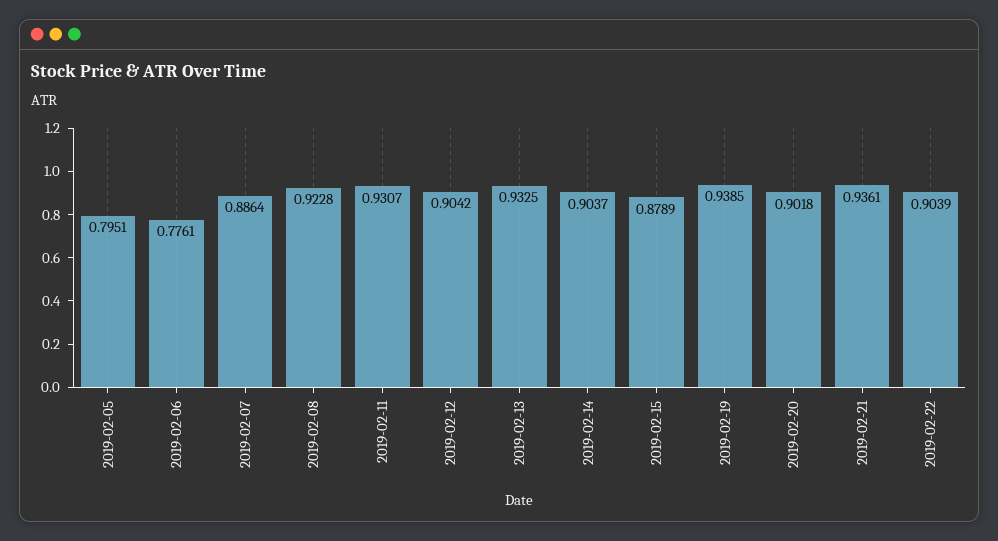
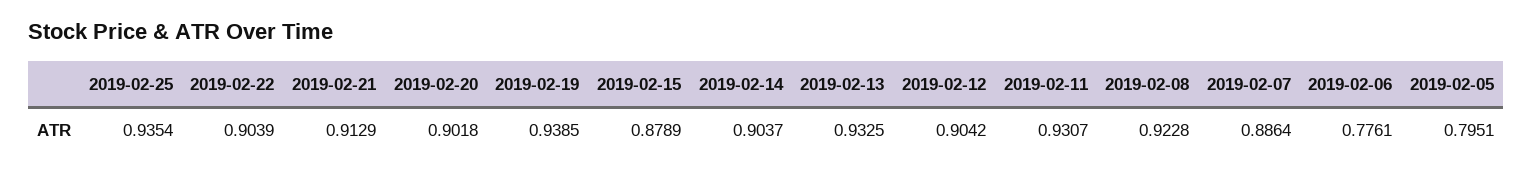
2019-02-21: 0.9361 -> 0.9129
2019-02-25: none -> 0.9354

